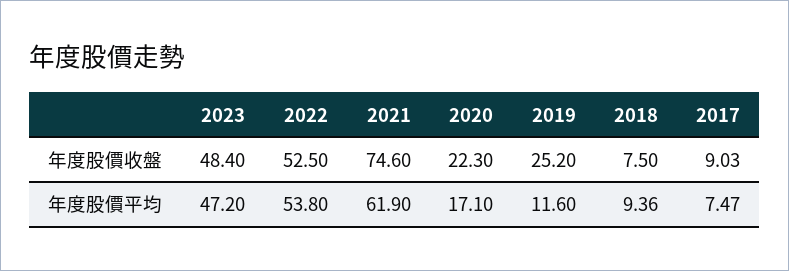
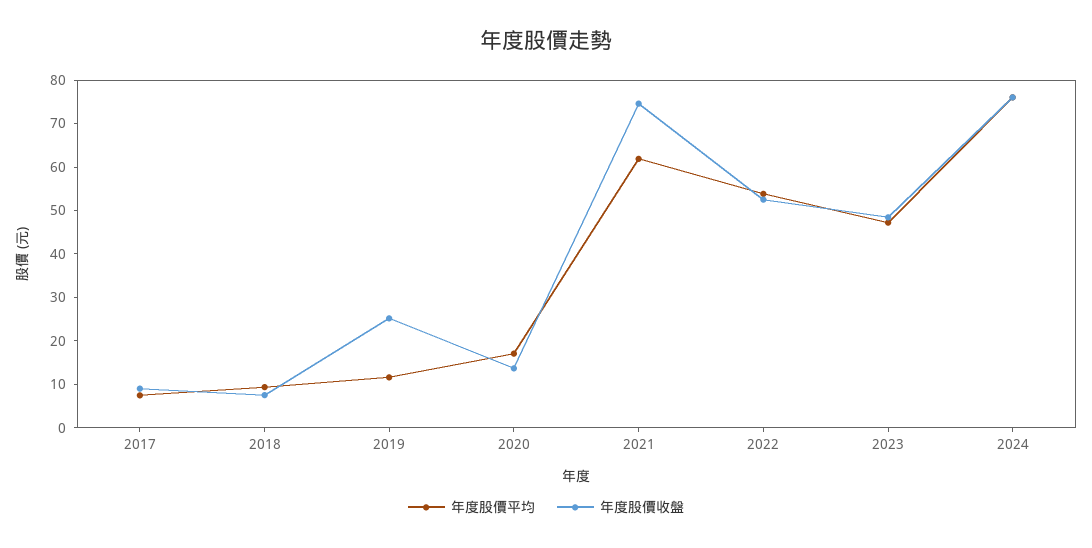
年度股價收盤, 2020: 22.3 -> 14
年度股價平均, 2024: none -> 76
年度股價收盤, 2024: none -> 76

